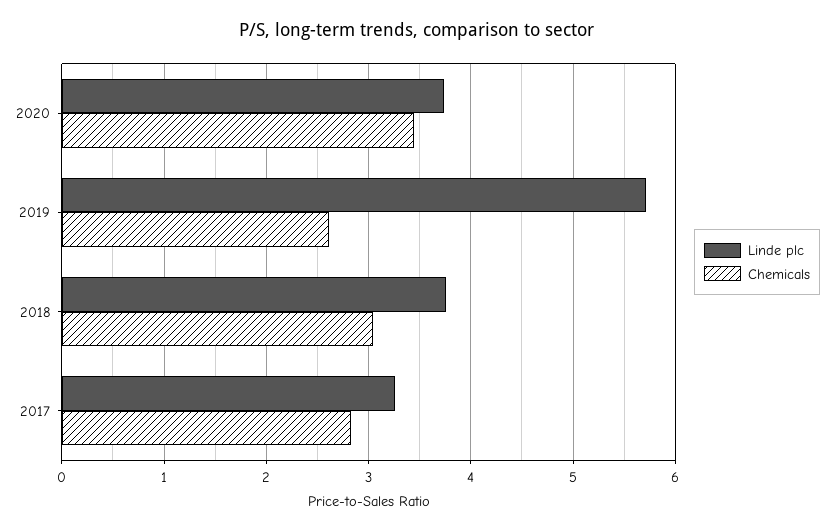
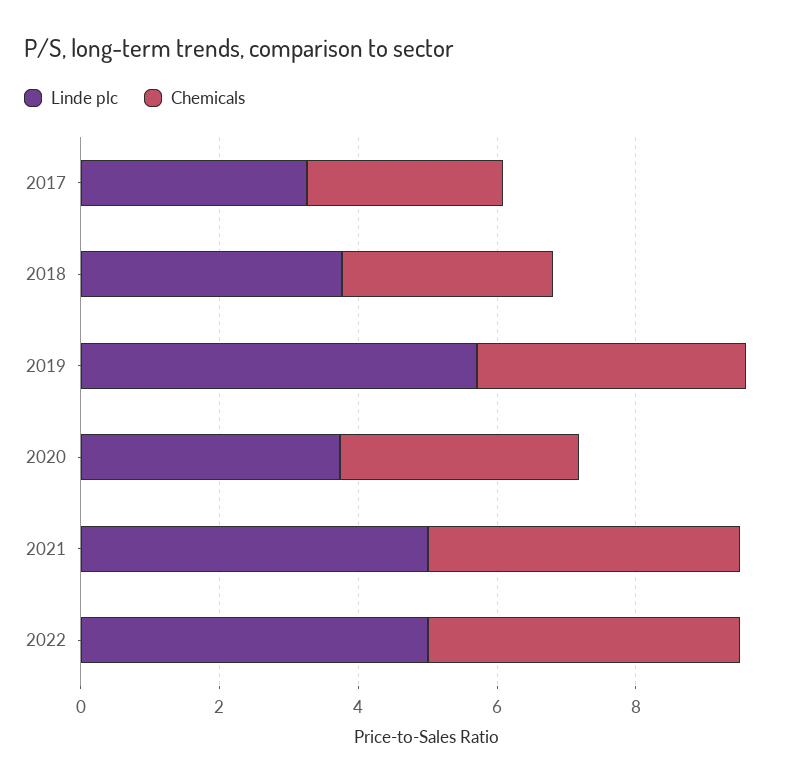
Chemicals, 2019: 2.6 -> 4
Linde plc, 2021: none -> 5
Chemicals, 2021: none -> 4.5
Linde plc, 2022: none -> 5
Chemicals, 2022: none -> 4.5

